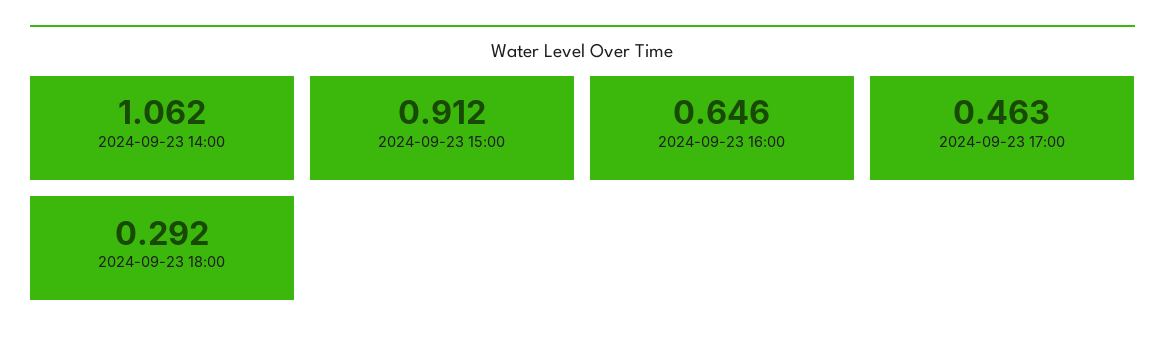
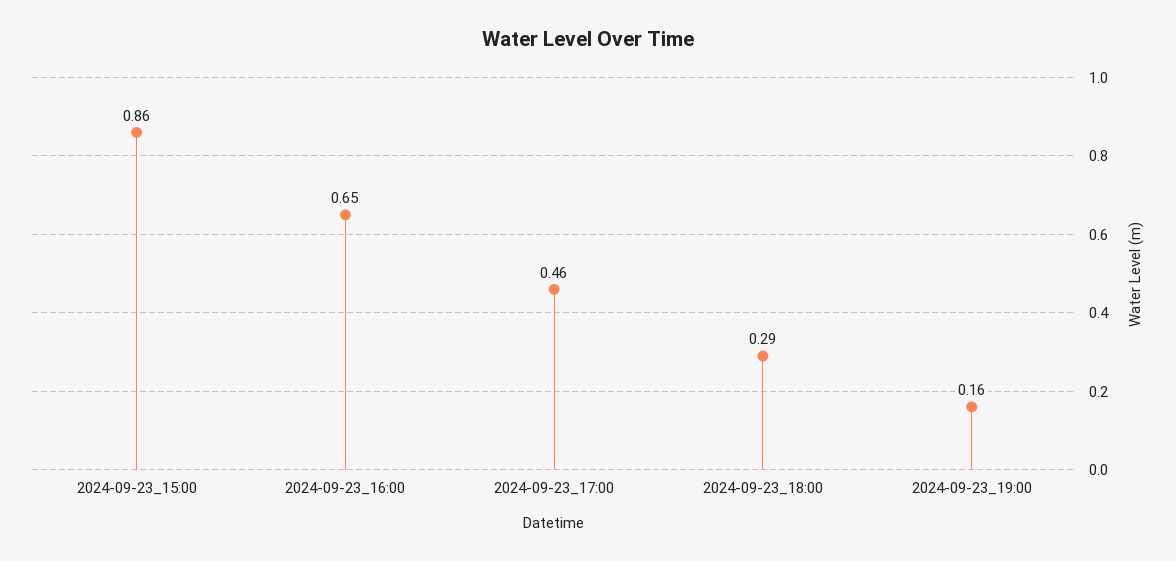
2024-09-23 14:00: 1.062 -> none
2024-09-23 15:00: 0.912 -> 0.86
2024-09-23_19:00: none -> 0.16

